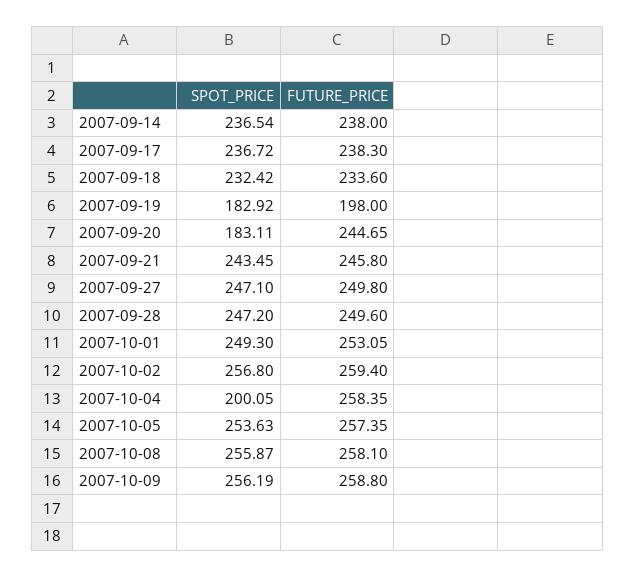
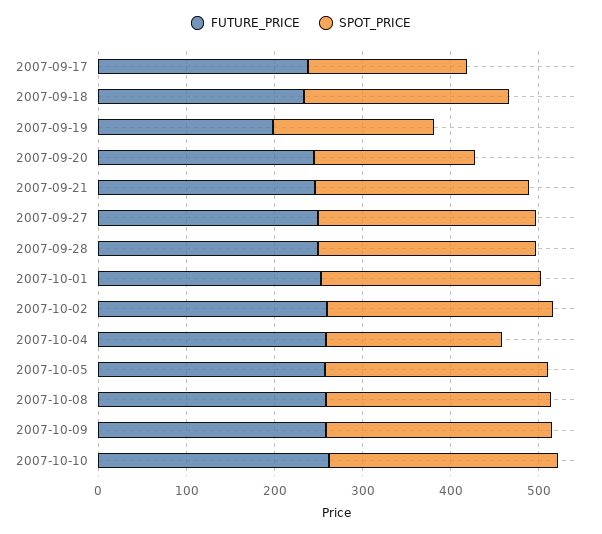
SPOT_PRICE, 2007-09-14: 236.54 -> none
FUTURE_PRICE, 2007-09-14: 238 -> none
SPOT_PRICE, 2007-09-17: 236.72 -> 180
FUTURE_PRICE, 2007-10-10: none -> 260
SPOT_PRICE, 2007-10-10: none -> 260

